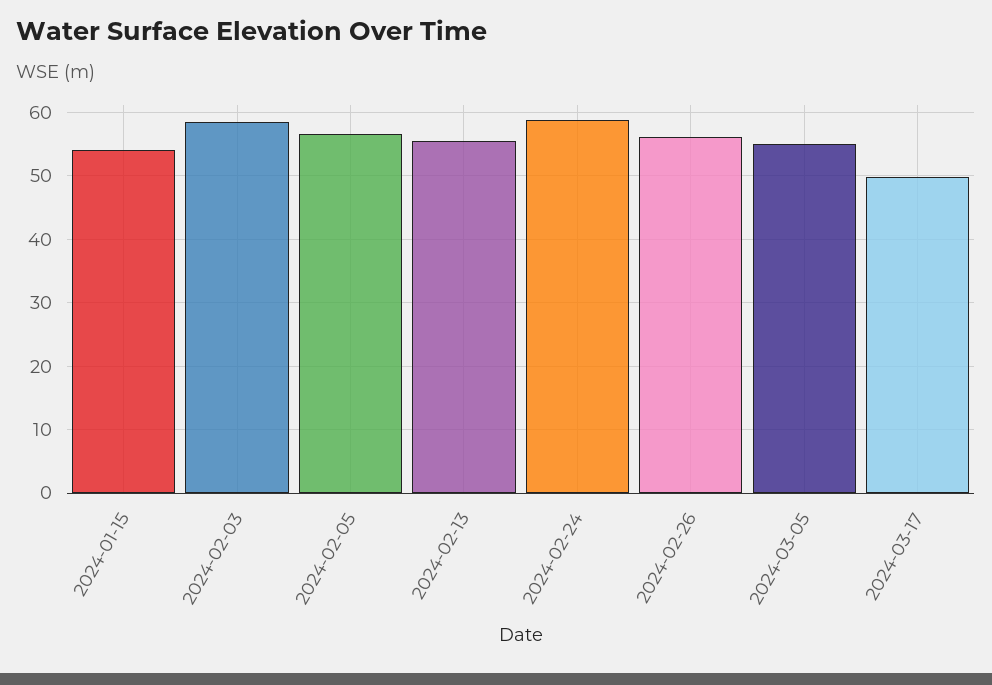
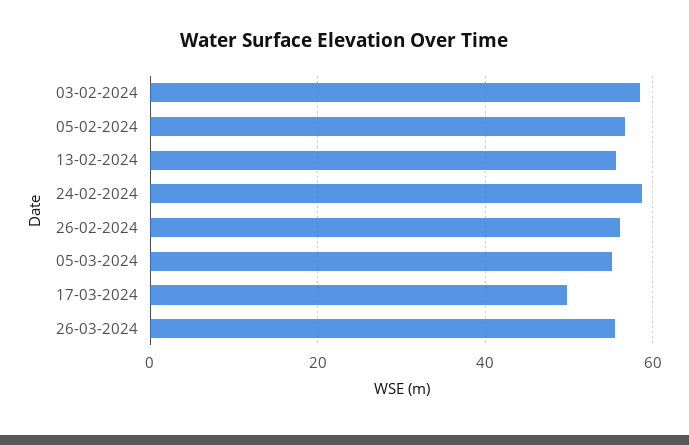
2024-01-15: 54 -> none
26-03-2024: none -> 56

